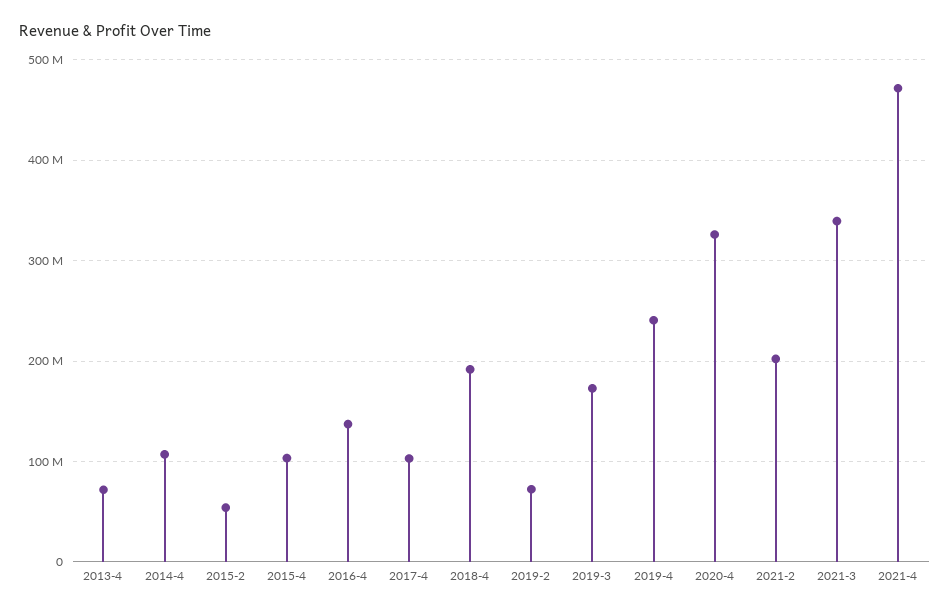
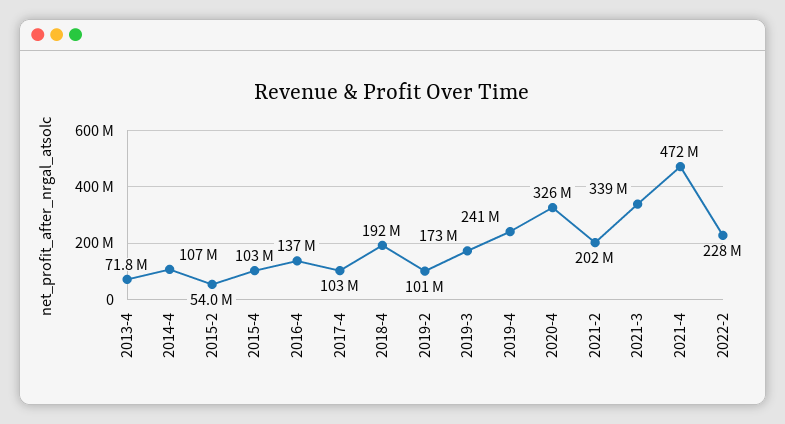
2019-2: 70000000 -> 101000000
2022-2: none -> 228000000

